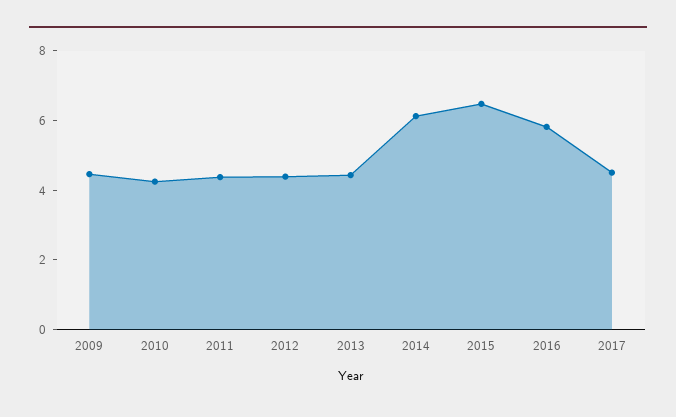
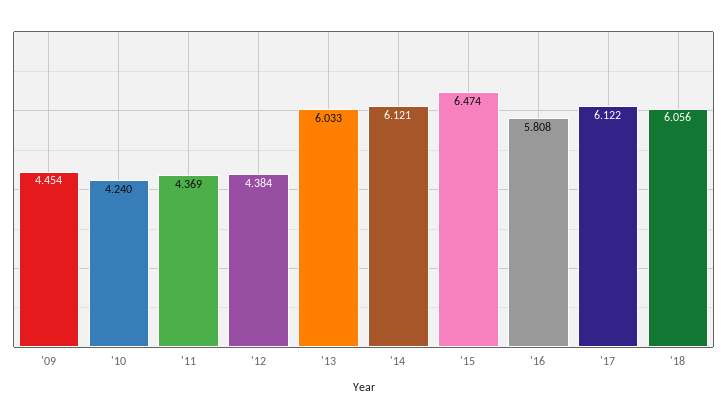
2013: 4.5 -> 6.033
2017: 4.5 -> 6.122
'18: none -> 6.056

